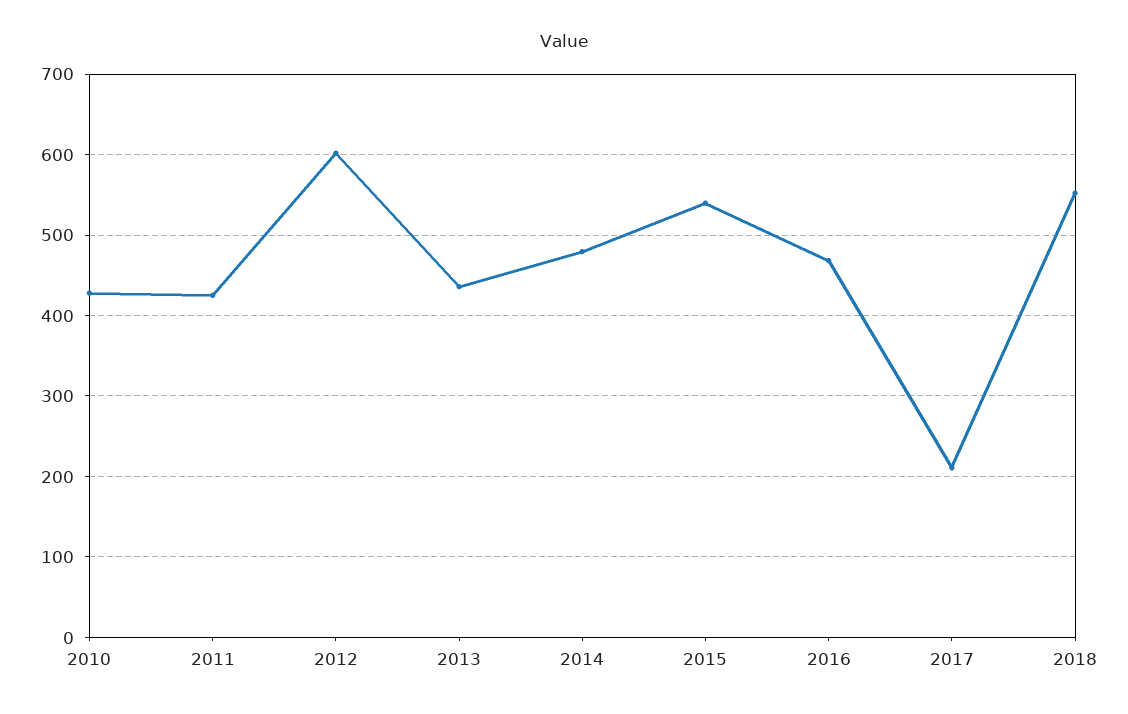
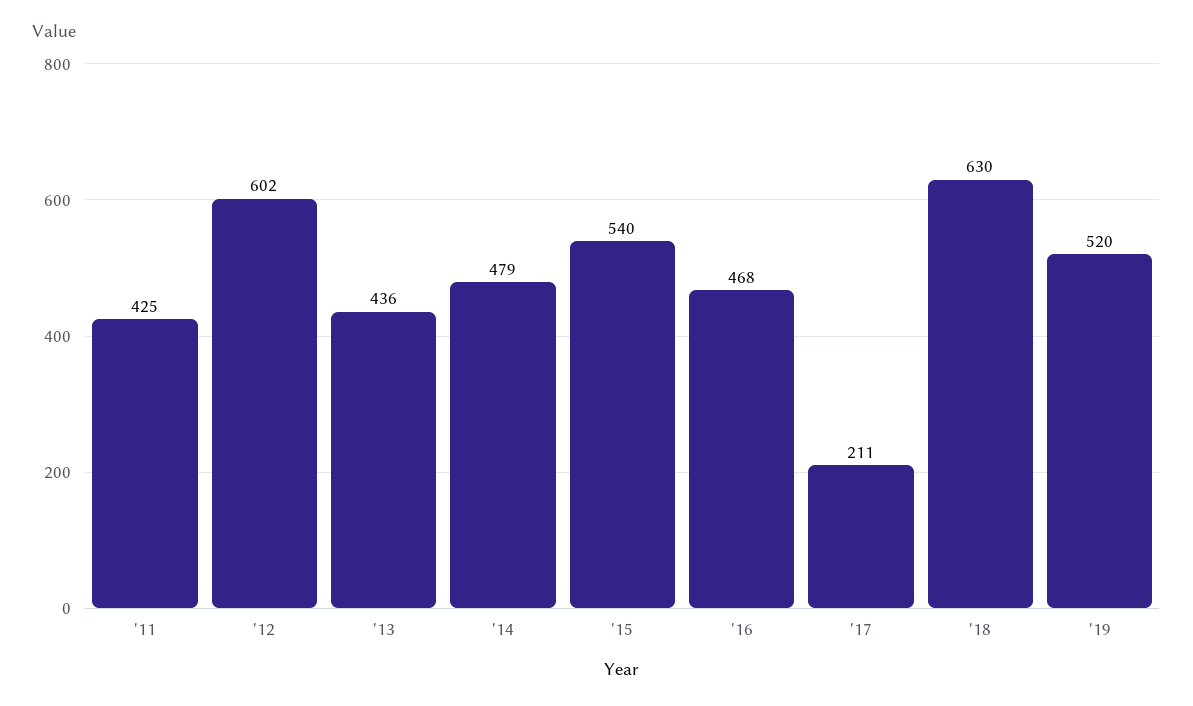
2010: 430 -> none
2018: 550 -> 630
'19: none -> 520

